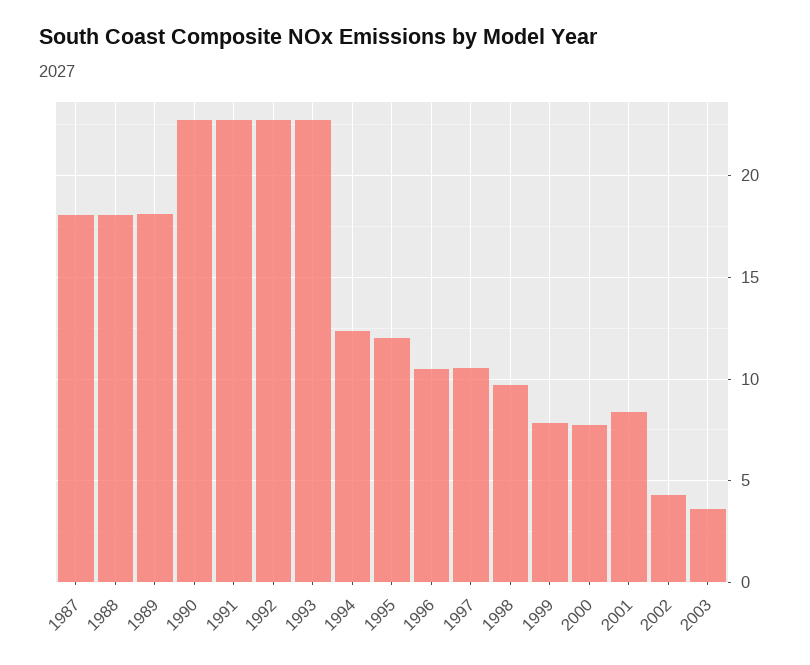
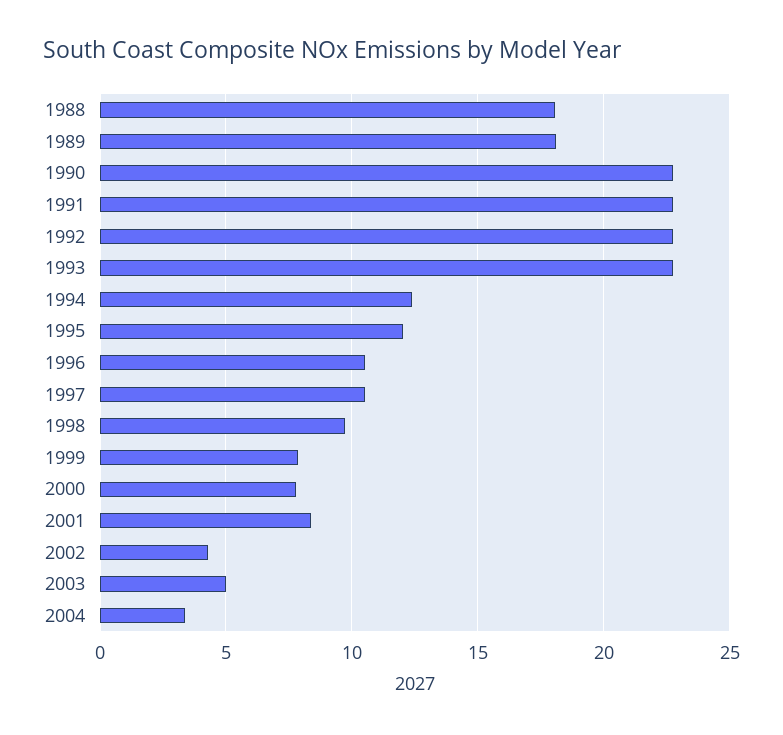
1987: 18 -> none
2003: 3.5 -> 5
2004: none -> 3.5

